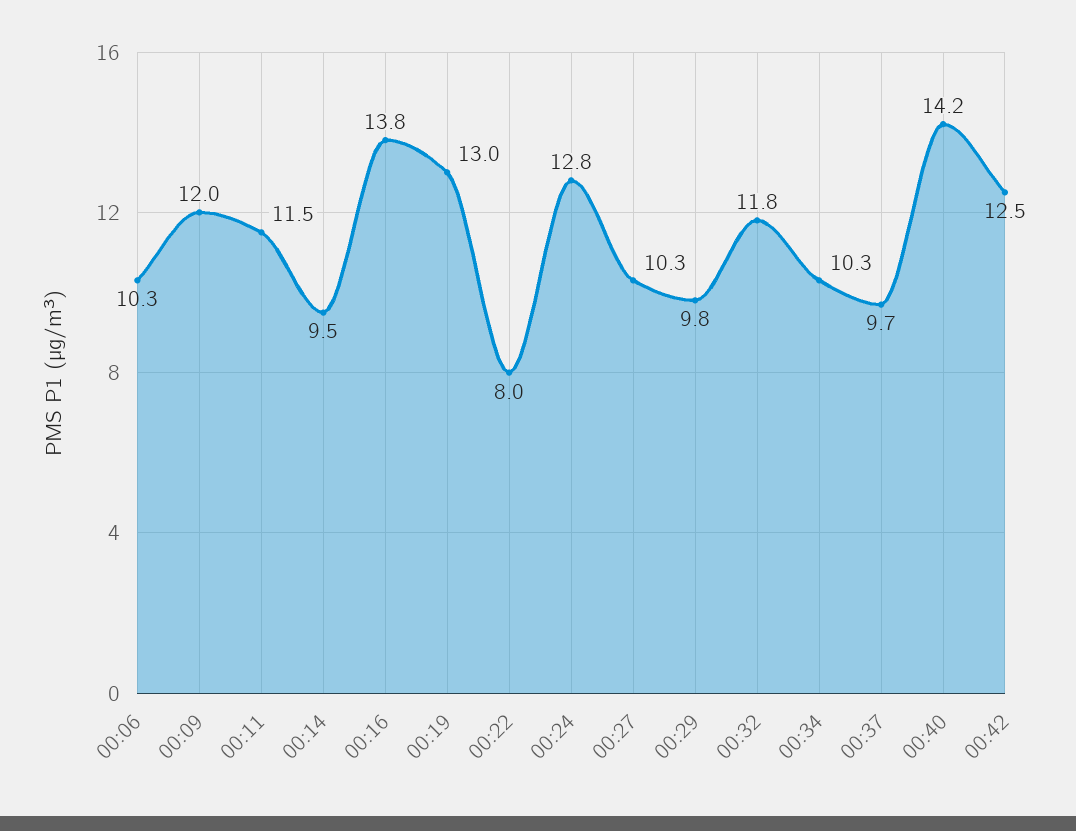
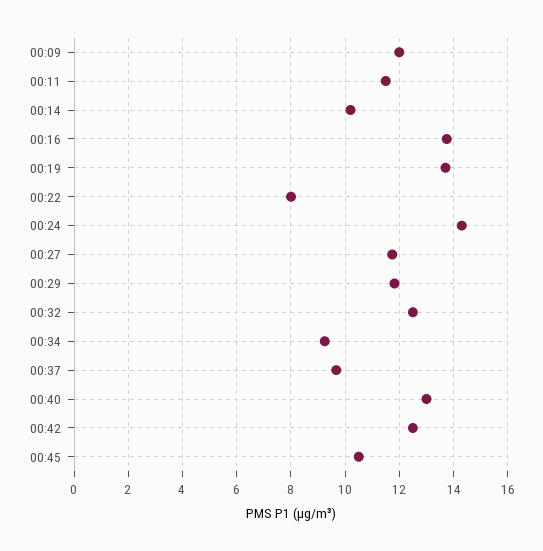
00:06: 10.3 -> none
00:14: 9.5 -> 10.25
00:19: 13 -> 13.75
00:24: 12.8 -> 14.25
00:27: 10.3 -> 11.75
00:29: 9.8 -> 11.75
00:32: 11.8 -> 12.5
00:34: 10.3 -> 9.25
00:40: 14.2 -> 13
00:45: none -> 10.5

